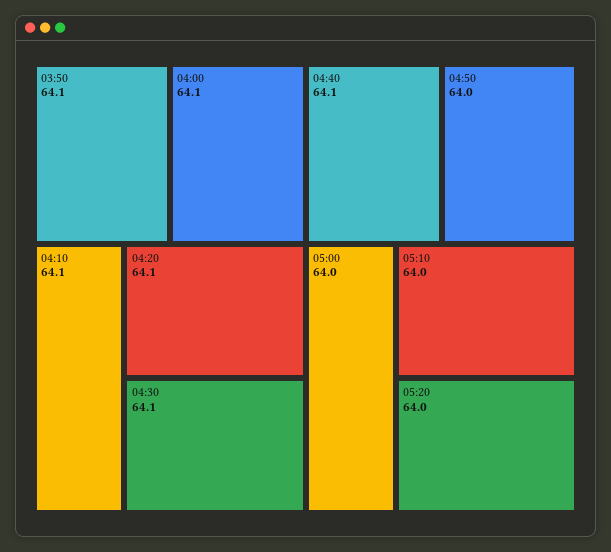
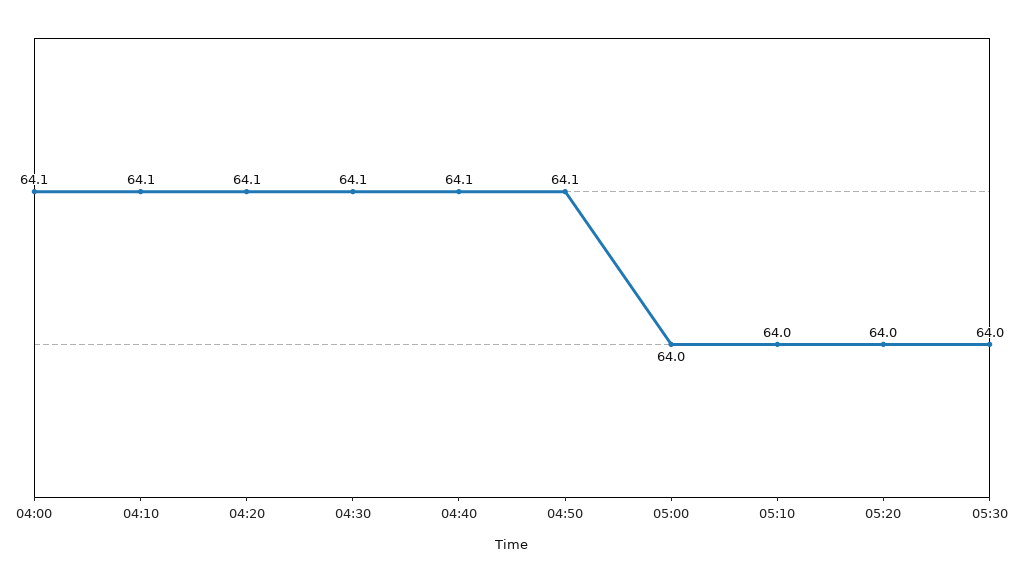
03:50: 64.1 -> none
04:50: 64 -> 64.1
05:30: none -> 64

